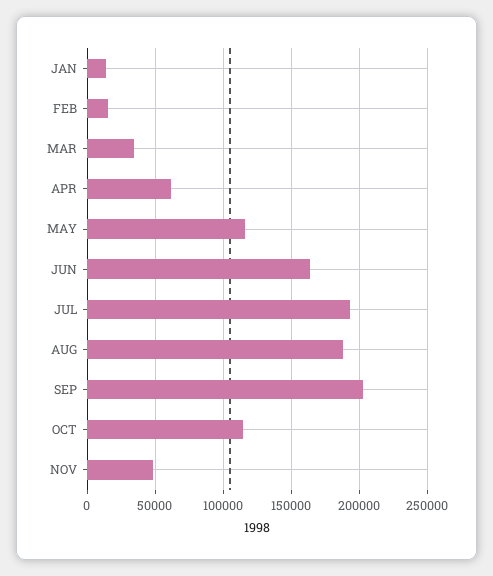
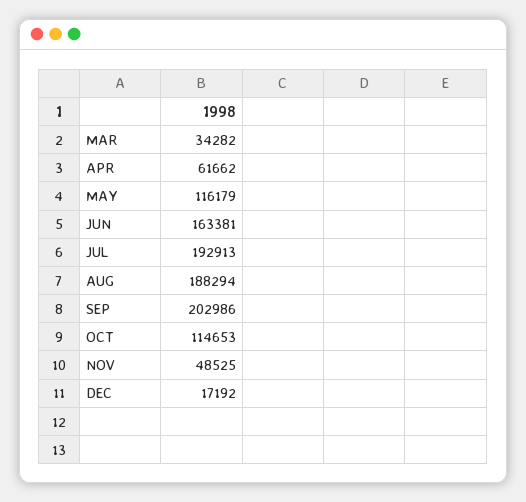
JAN: 15000 -> none
FEB: 15000 -> none
DEC: none -> 17192

